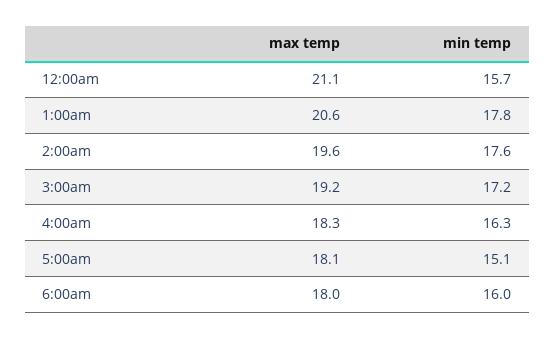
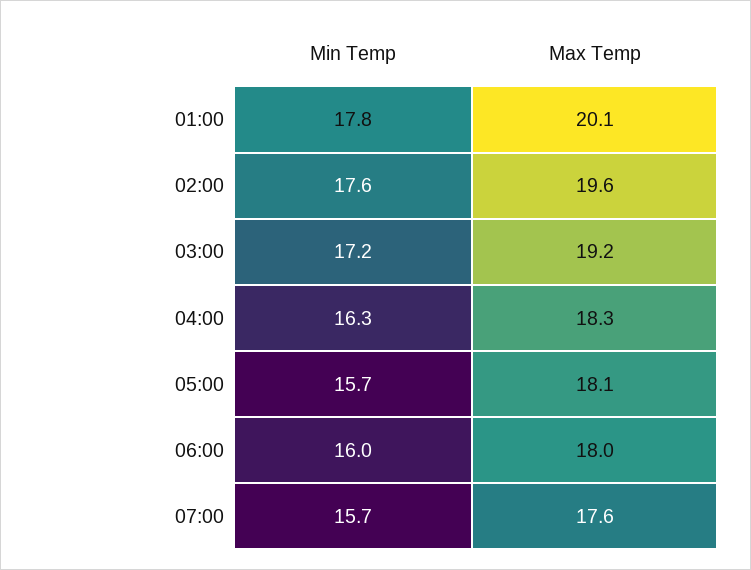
max temp, 12:00am: 21.1 -> none
min temp, 12:00am: 15.7 -> none
max temp, 1:00am: 20.6 -> 20.1
min temp, 5:00am: 15.1 -> 15.7
min temp, 07:00: none -> 15.7
max temp, 07:00: none -> 17.6

